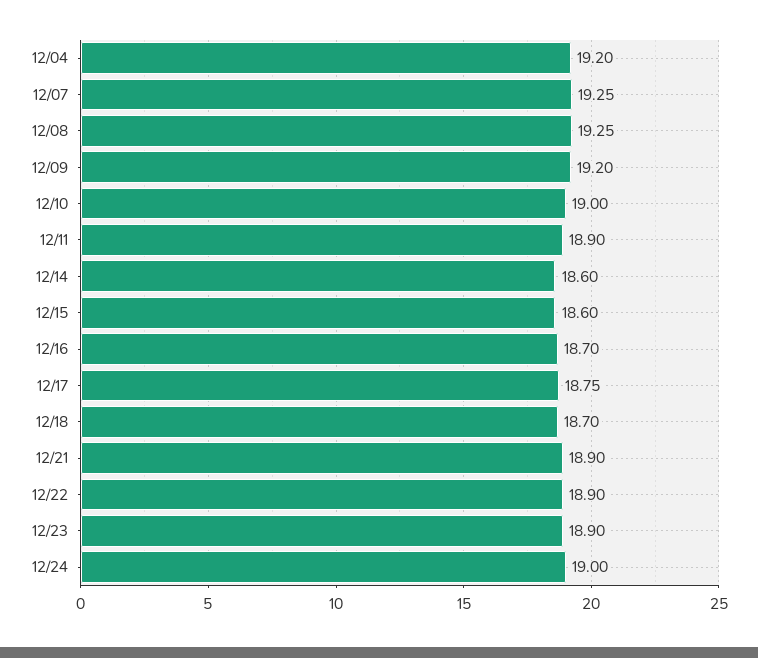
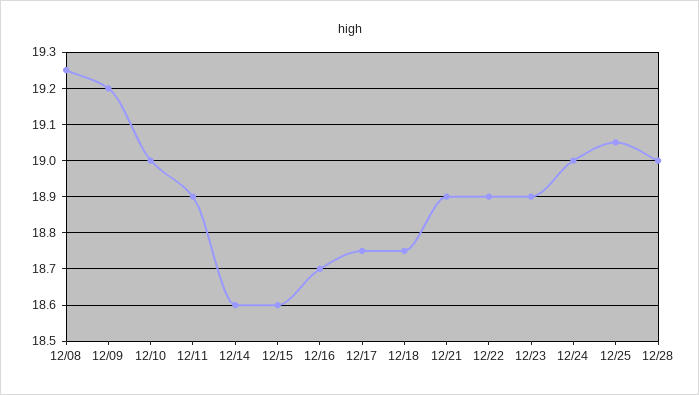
12/04: 19.2 -> none
12/07: 19.25 -> none
12/18: 18.7 -> 18.75
12/25: none -> 19.05
12/28: none -> 19

